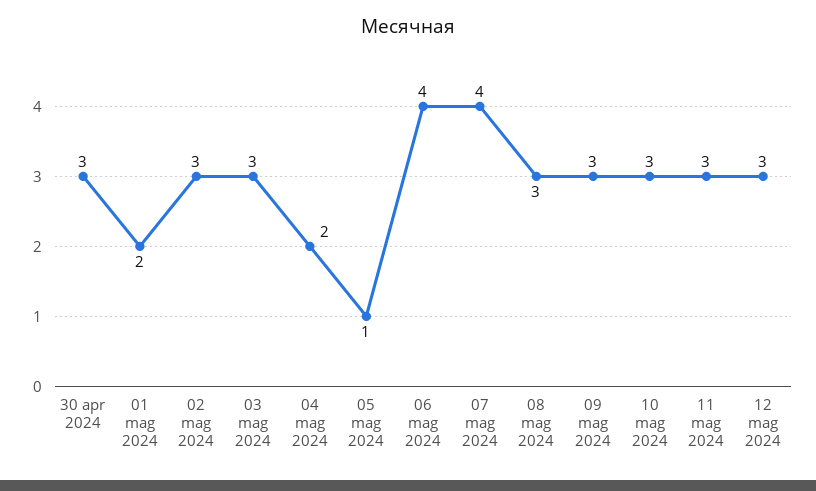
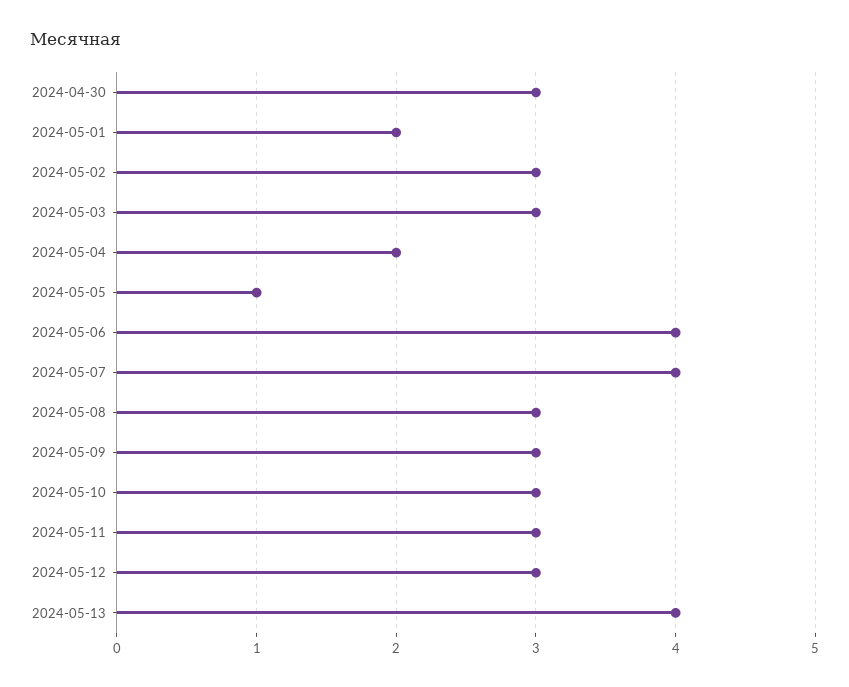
2024-05-13: none -> 4

